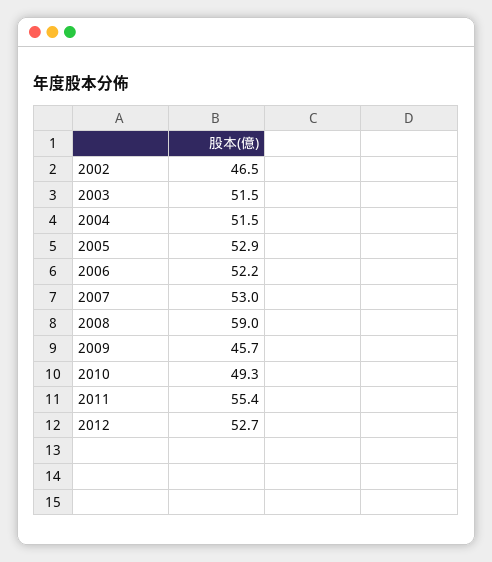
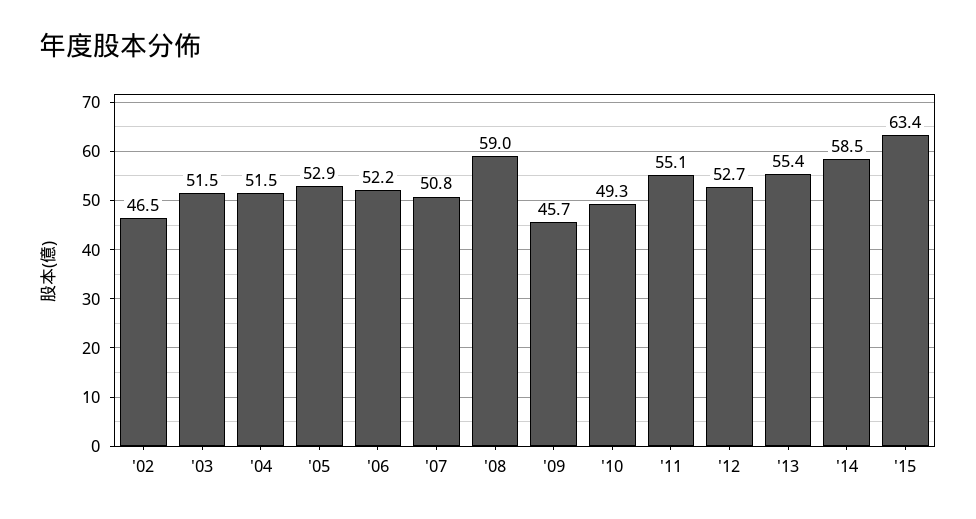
2007: 53 -> 50.8
2011: 55.4 -> 55.1
'13: none -> 55.4
'14: none -> 58.5
'15: none -> 63.4

